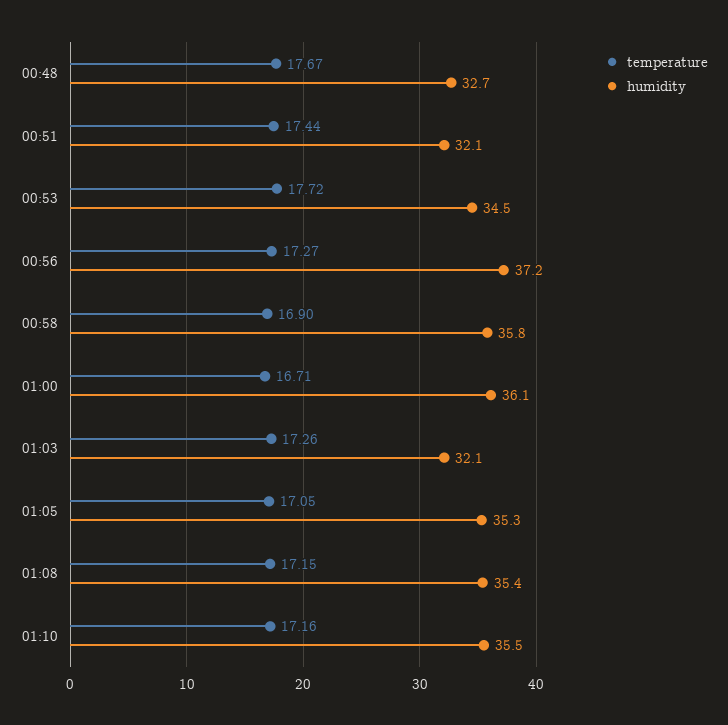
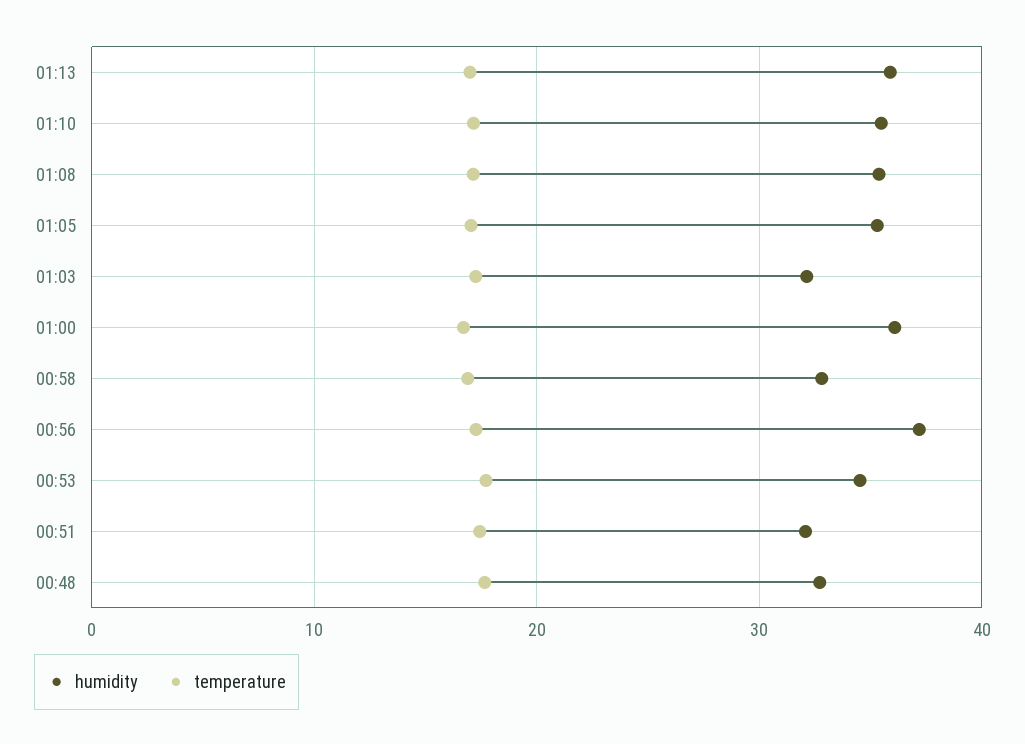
humidity, 00:58: 35.8 -> 33
humidity, 01:13: none -> 36
temperature, 01:13: none -> 17

